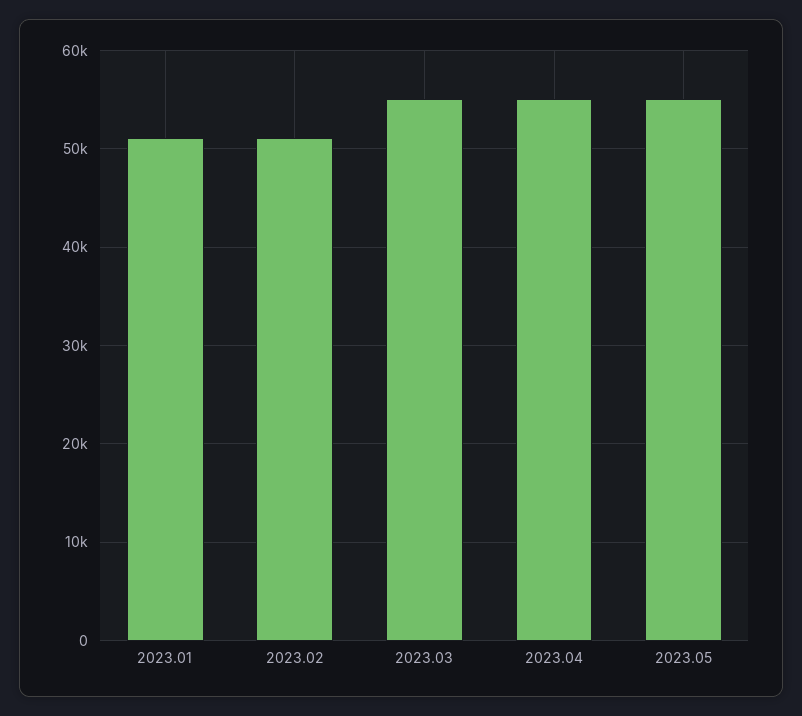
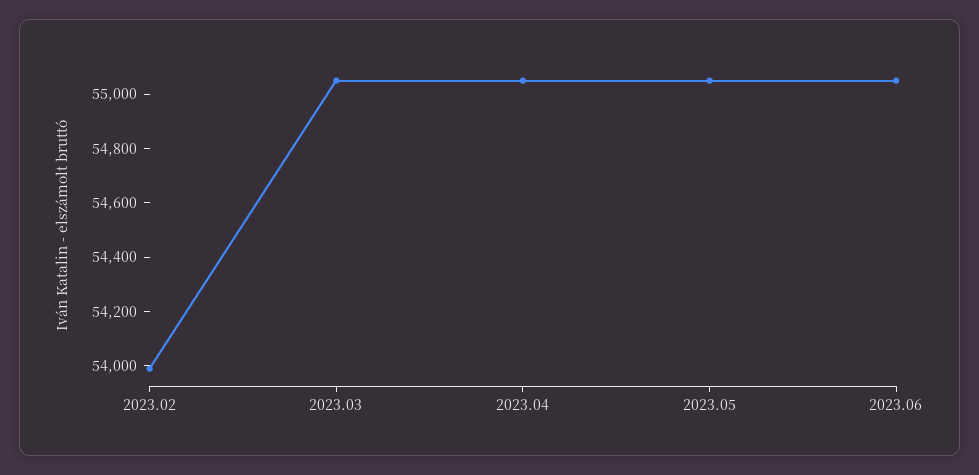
2023.01: 51000 -> none
2023.02: 51000 -> 54000
2023.06: none -> 55050

